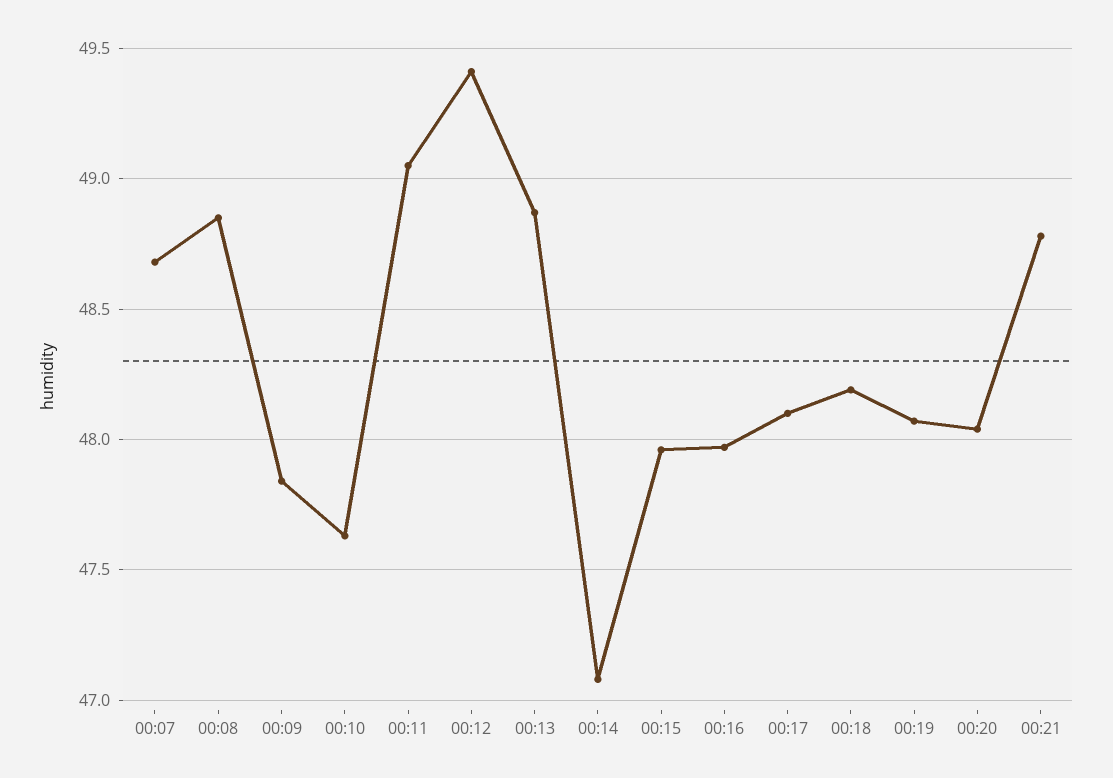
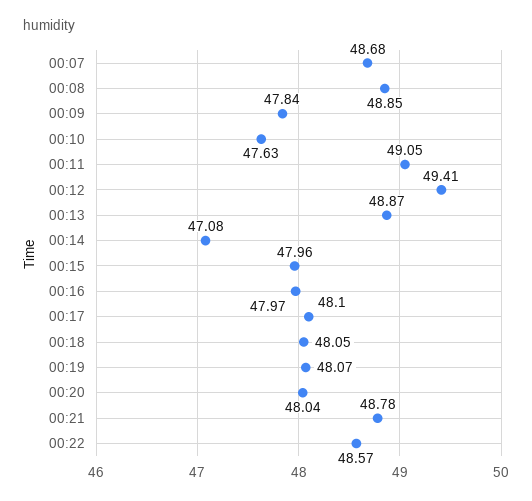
00:18: 48.2 -> 48.05
00:22: none -> 48.57

